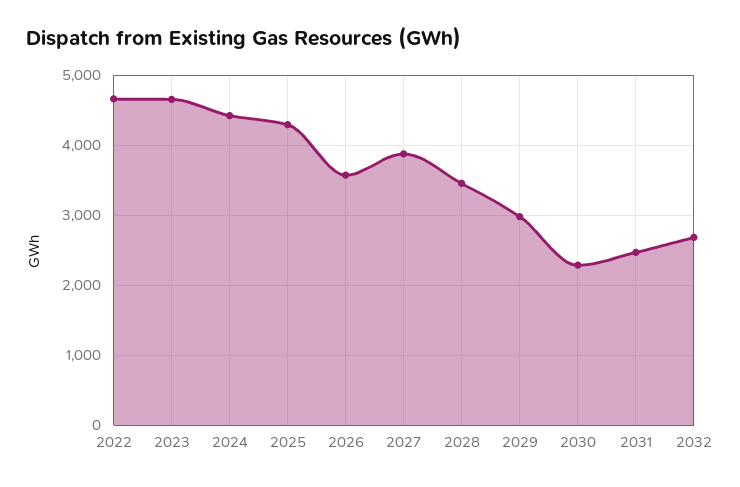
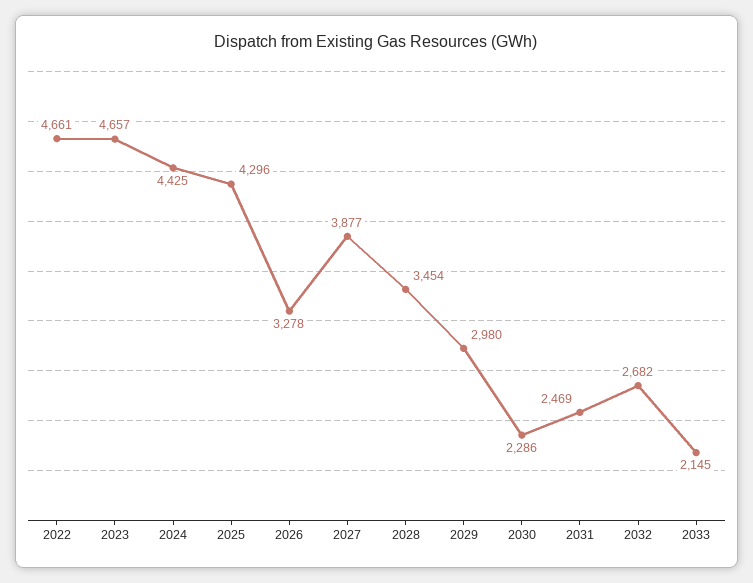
2026: 3600 -> 3278
2033: none -> 2145

